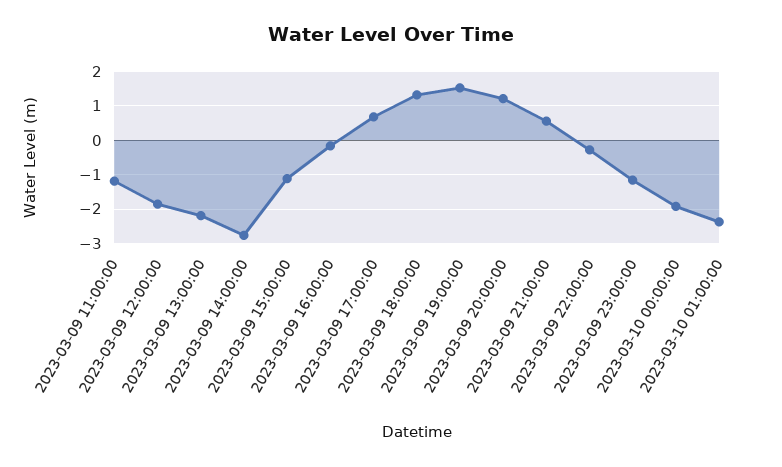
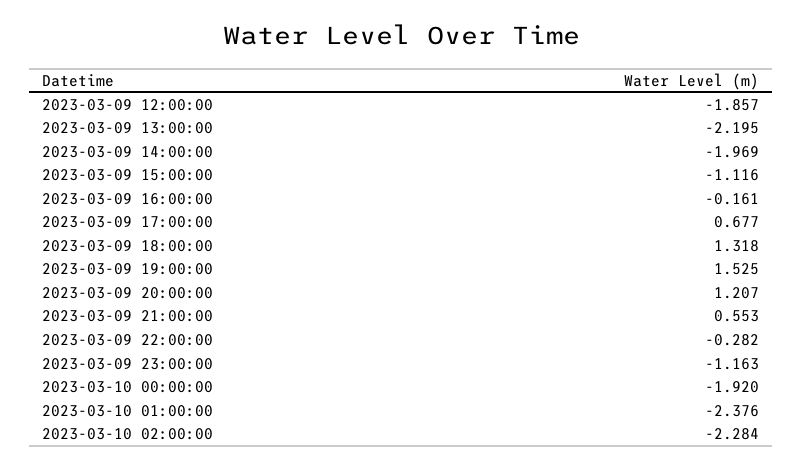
2023-03-09 11:00:00: -1.2 -> none
2023-03-09 14:00:00: -2.8 -> -1.969
2023-03-10 02:00:00: none -> -2.284

